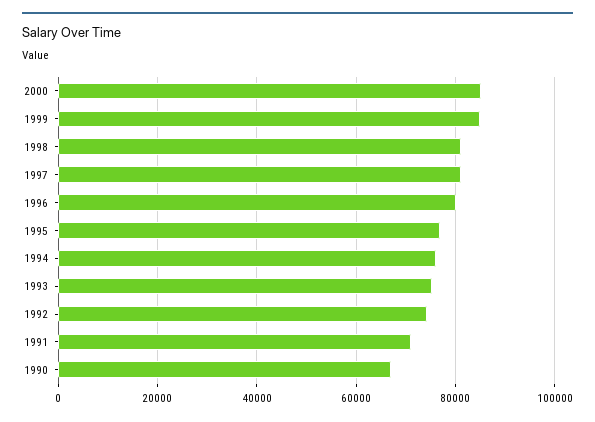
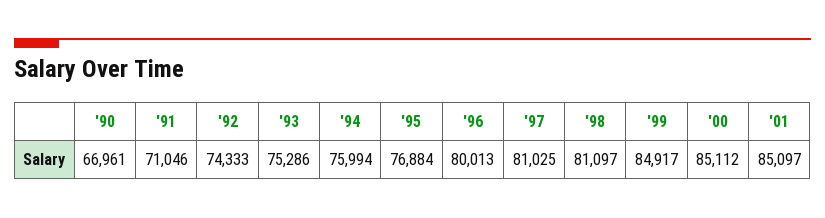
'01: none -> 85097

